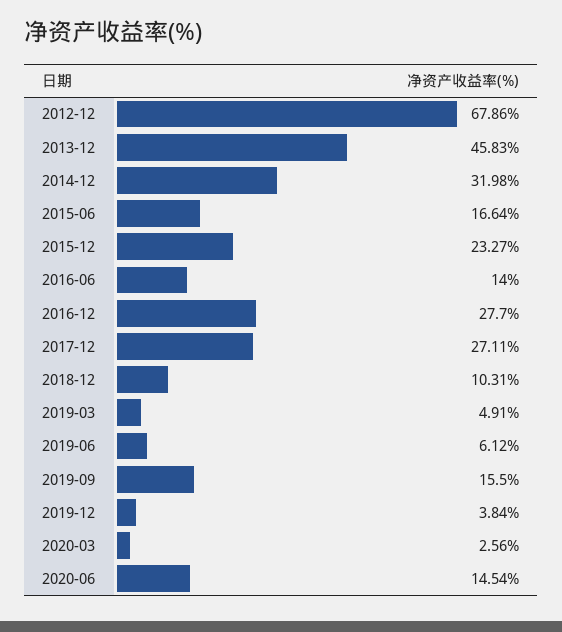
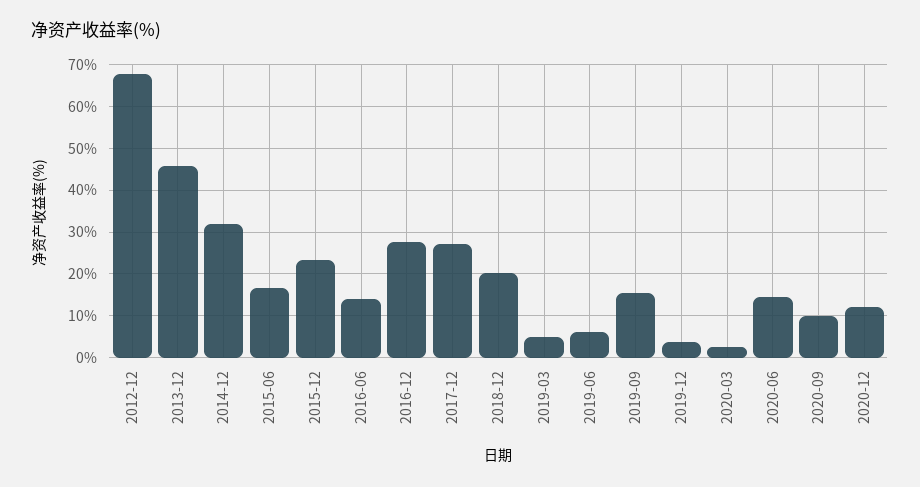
2018-12: 10.31 -> 20
2020-09: none -> 10
2020-12: none -> 12

